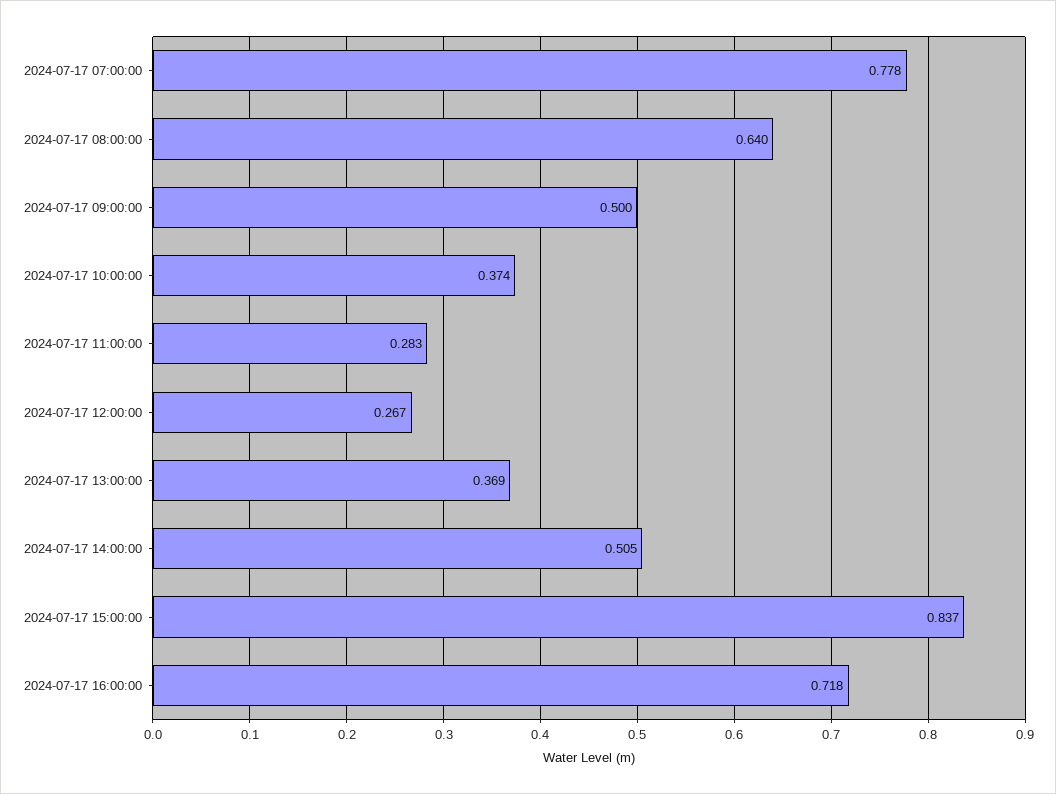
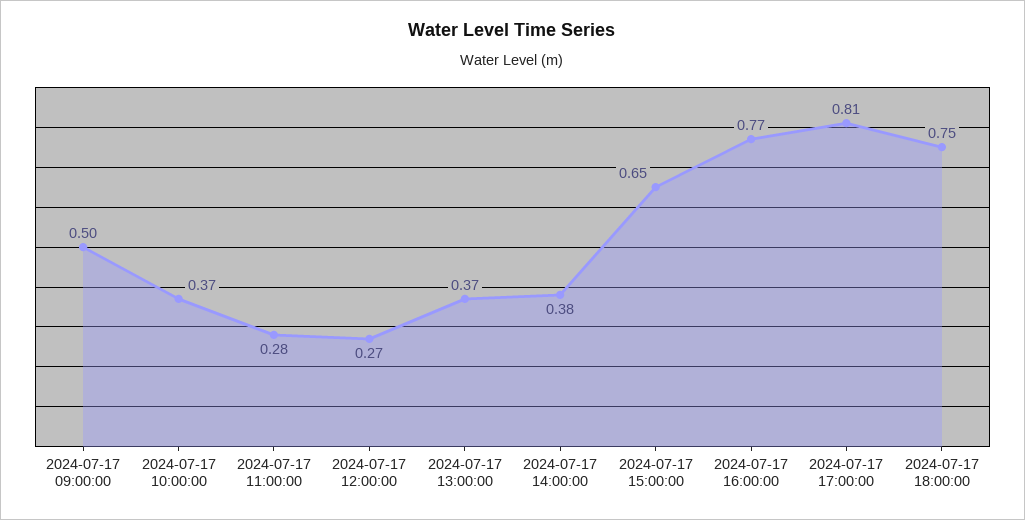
2024-07-17 07:00:00: 0.778 -> none
2024-07-17 08:00:00: 0.64 -> none
2024-07-17 14:00:00: 0.505 -> 0.38
2024-07-17 15:00:00: 0.837 -> 0.65
2024-07-17 16:00:00: 0.718 -> 0.77
2024-07-17 17:00:00: none -> 0.81
2024-07-17 18:00:00: none -> 0.75

